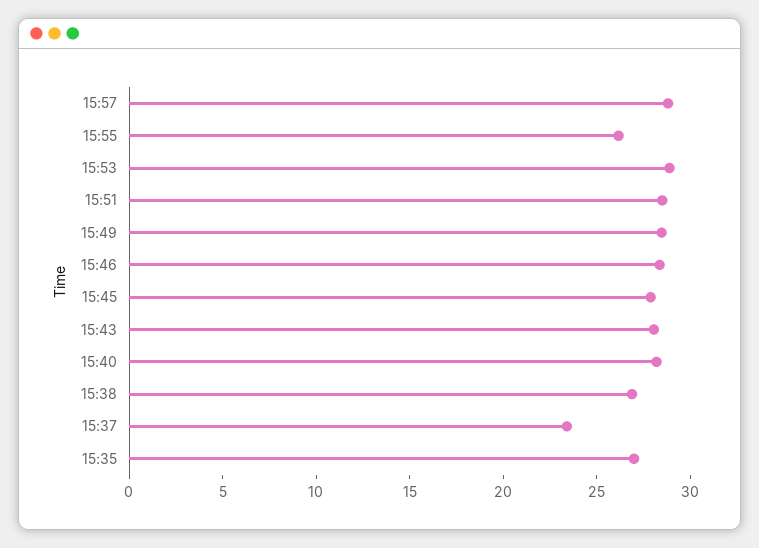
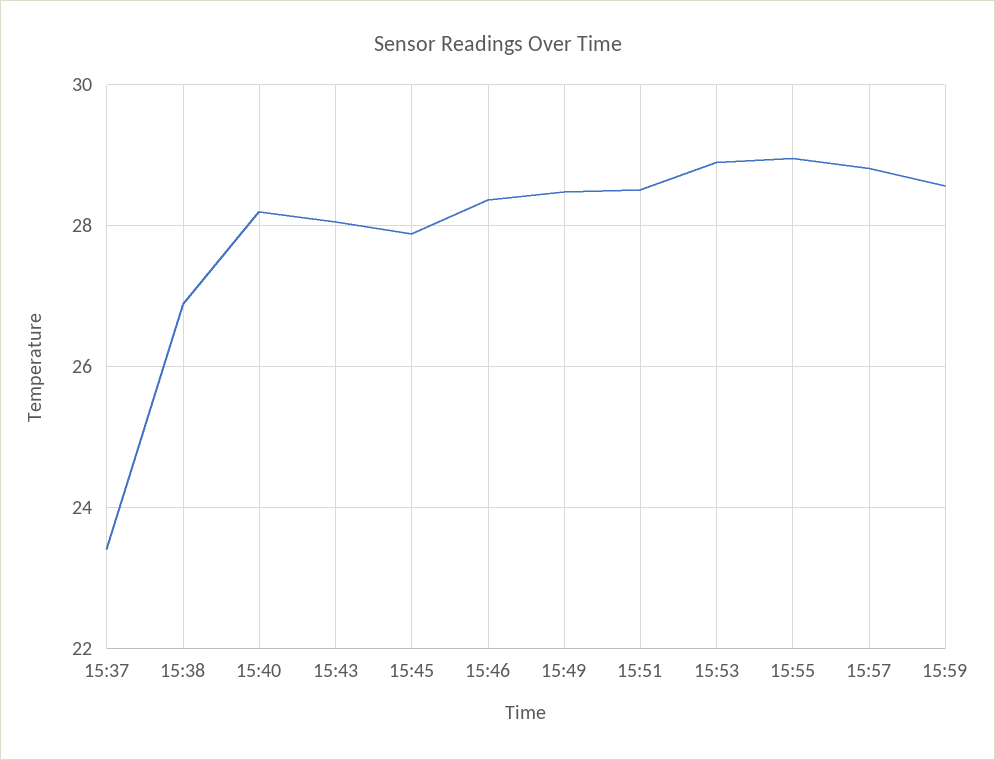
15:55: 26 -> 29
15:35: 27 -> none
15:59: none -> 28.6

